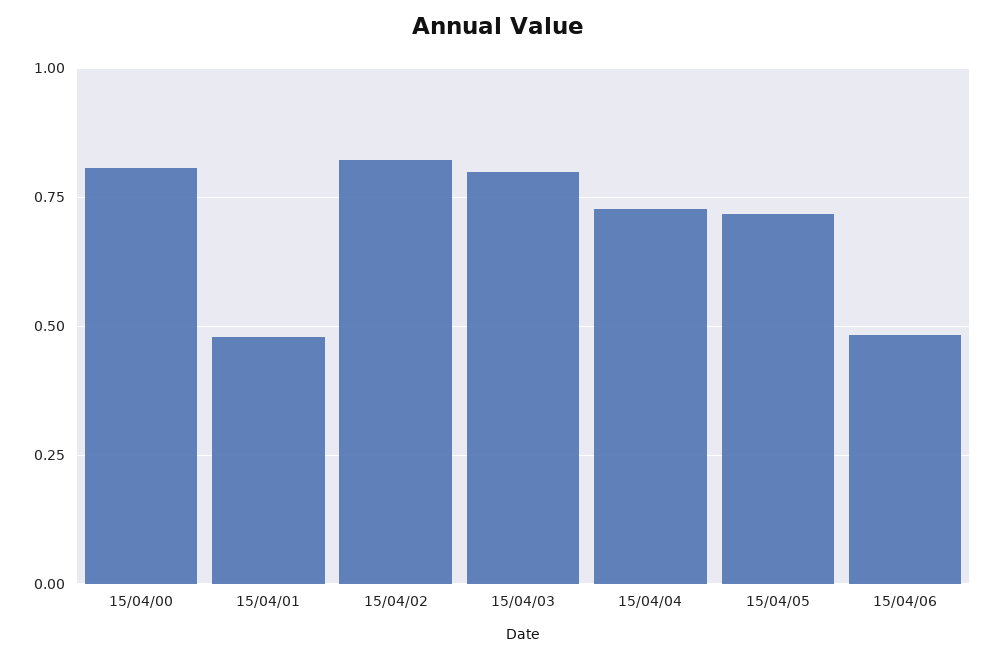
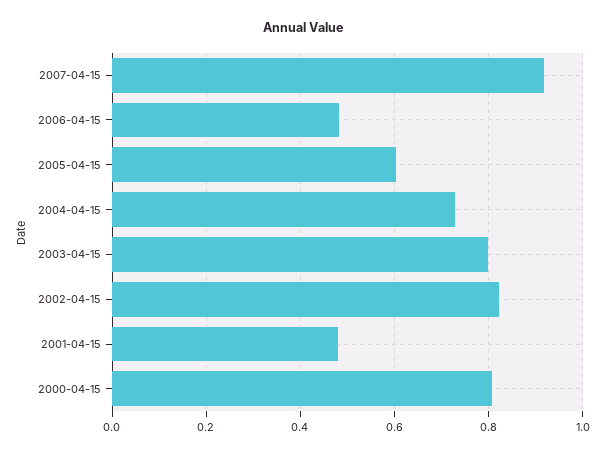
15/04/05: 0.725 -> 0.6
2007-04-15: none -> 0.92

